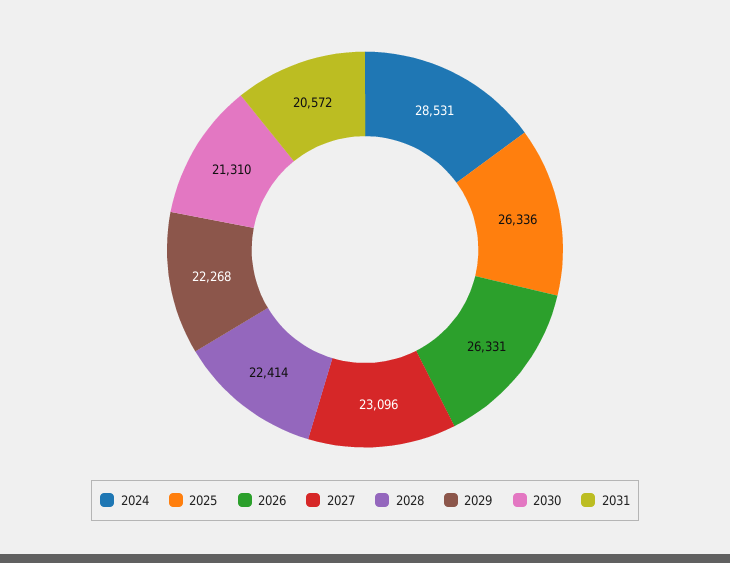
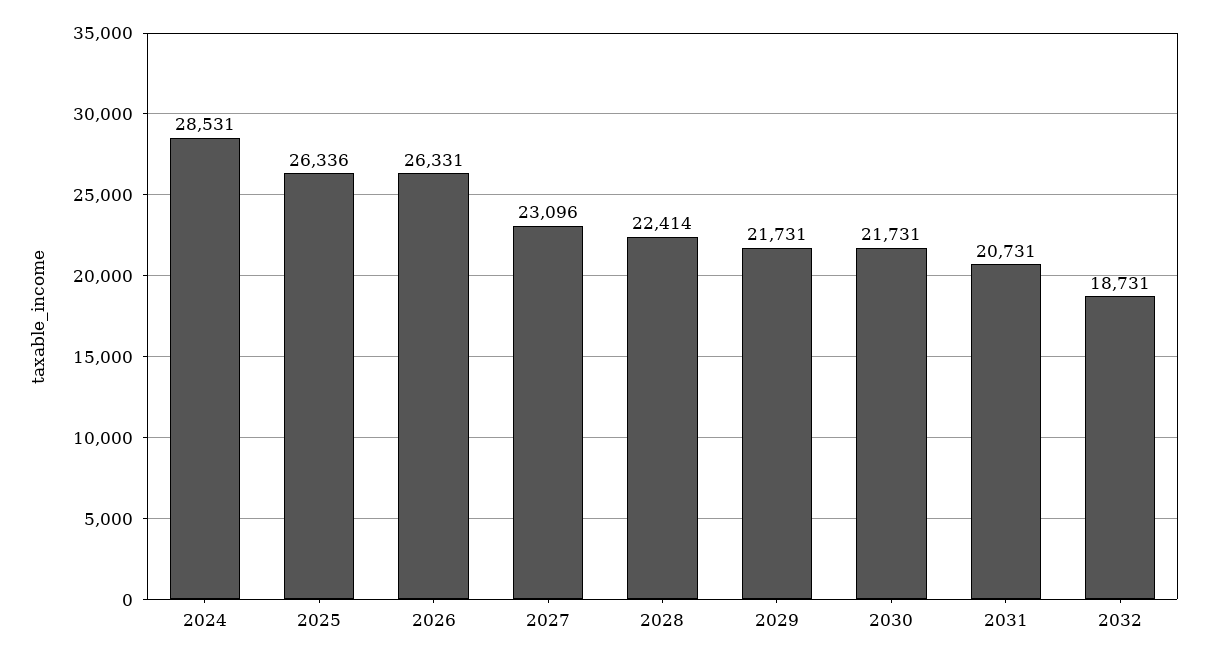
2029: 22268 -> 21731
2030: 21310 -> 21731
2031: 20572 -> 20731
2032: none -> 18731

